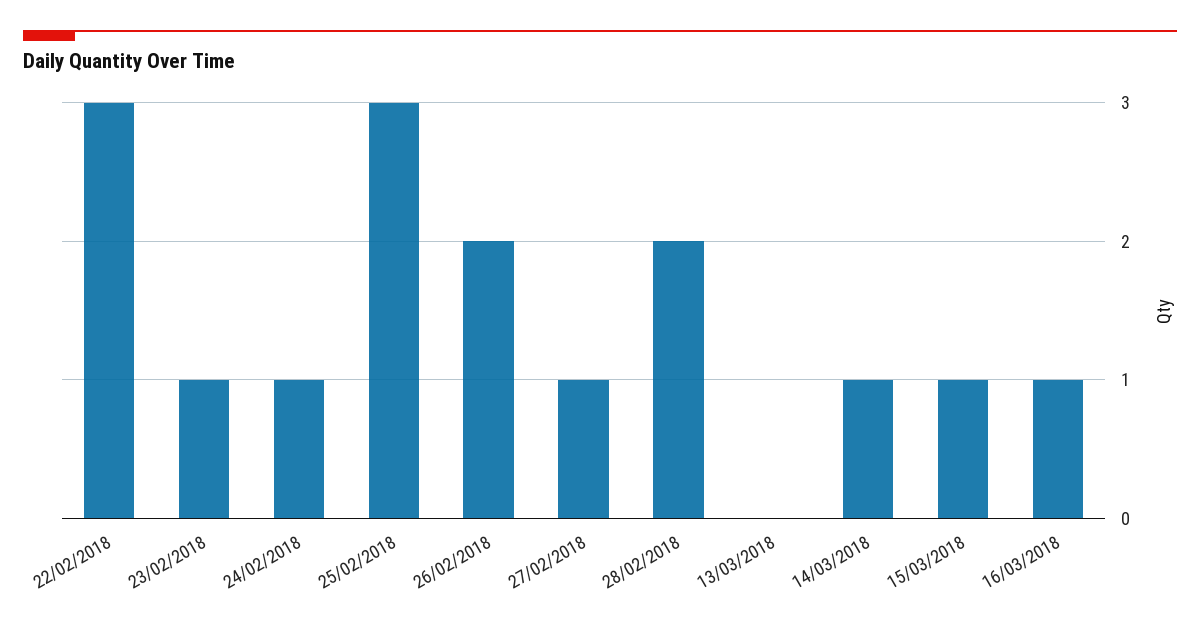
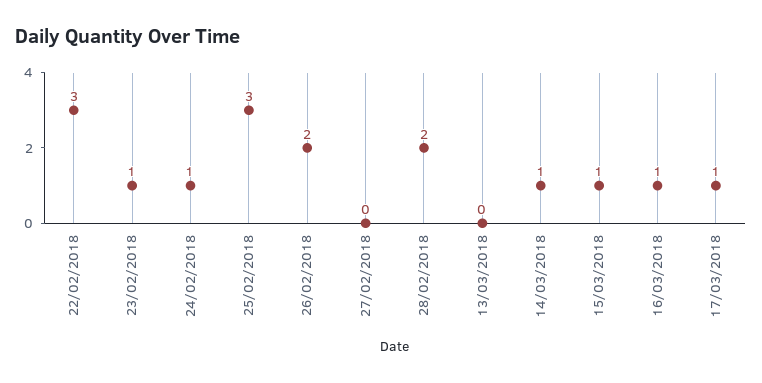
27/02/2018: 1 -> 0
17/03/2018: none -> 1

